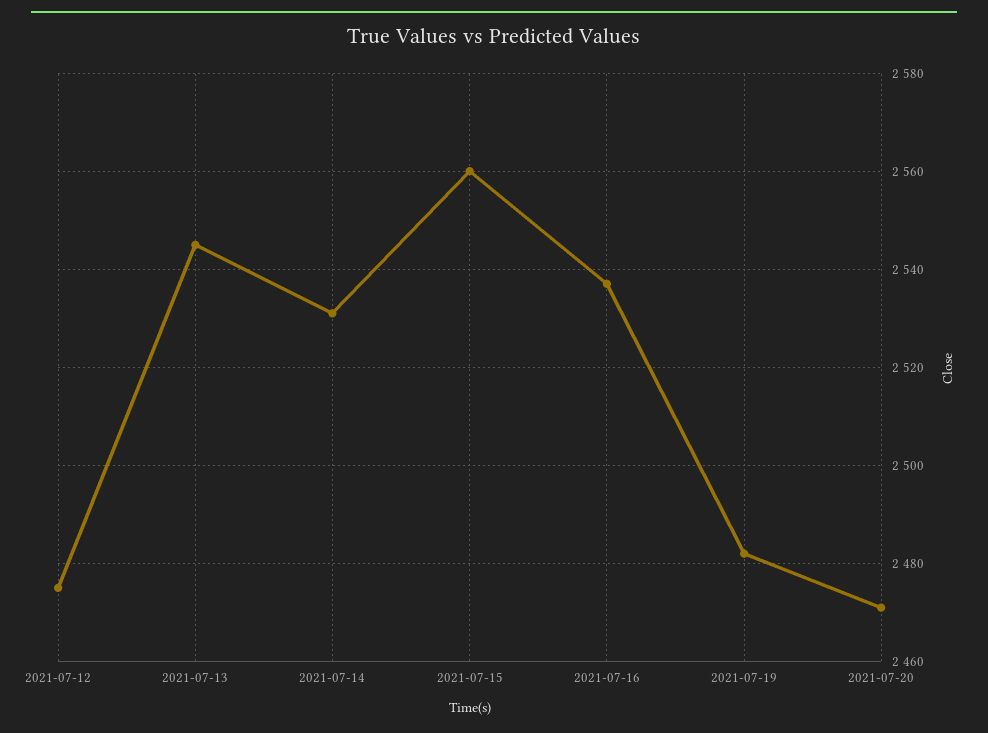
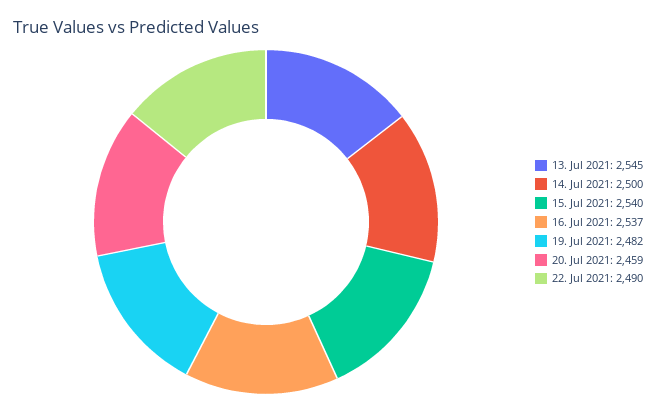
2021-07-12: 2475 -> none
2021-07-14: 2530 -> 2500
2021-07-15: 2560 -> 2540
2021-07-20: 2470 -> 2459
22. Jul 2021: none -> 2490

